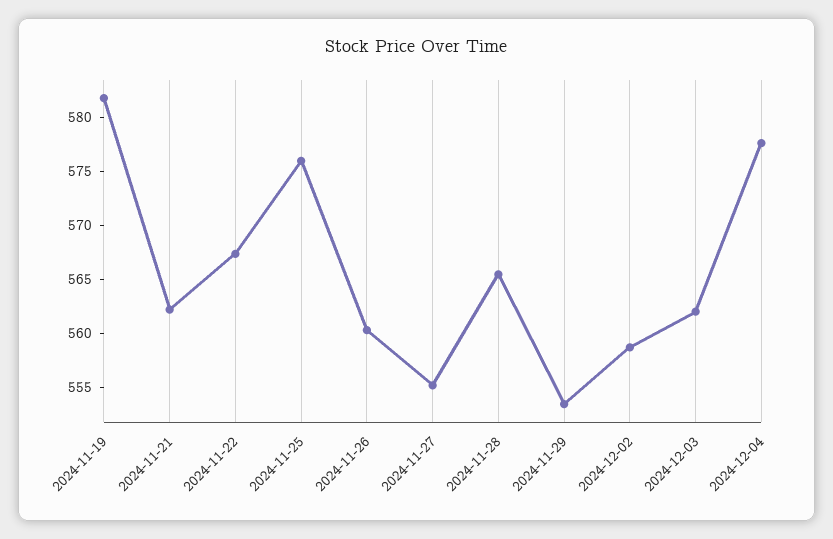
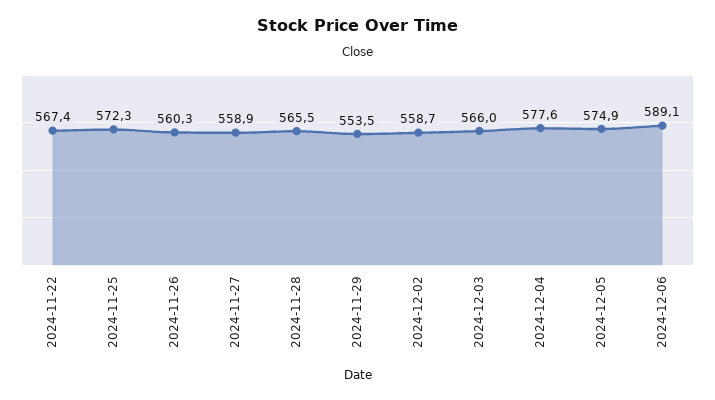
2024-11-19: 582 -> none
2024-11-21: 562 -> none
2024-11-25: 576 -> 572.3
2024-11-27: 555 -> 558.9
2024-12-03: 562 -> 566
2024-12-05: none -> 574.9
2024-12-06: none -> 589.1

